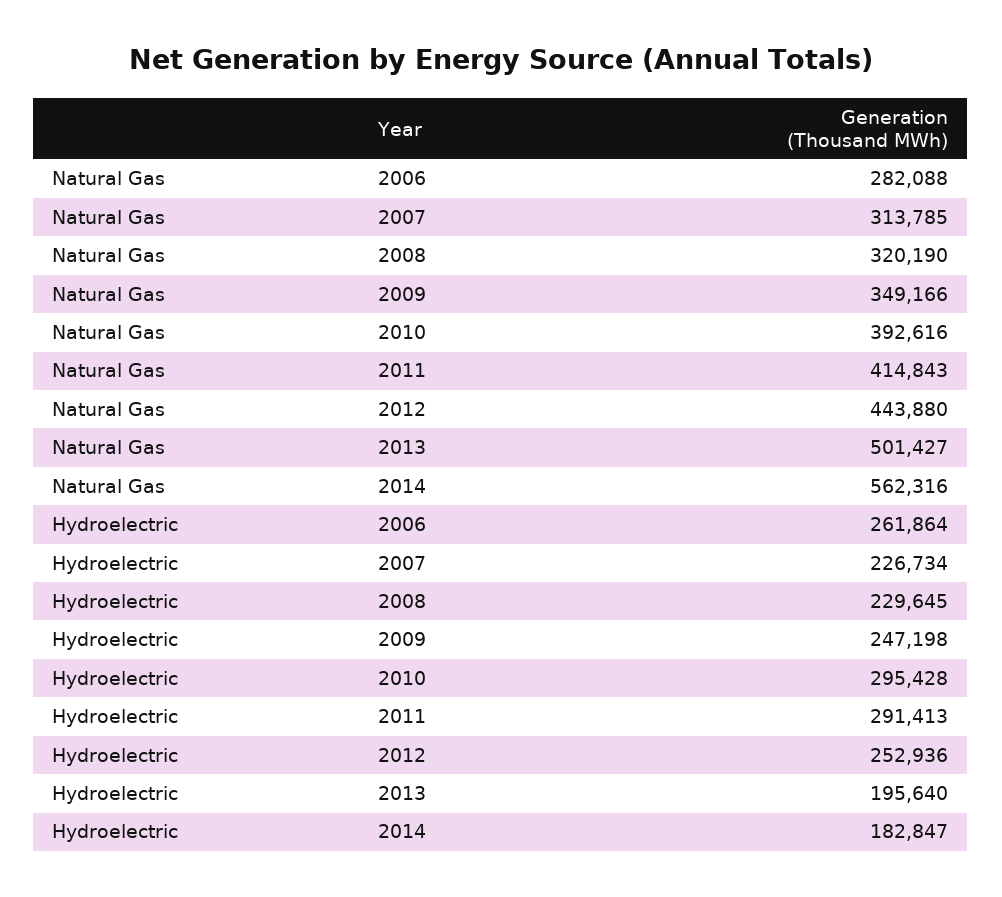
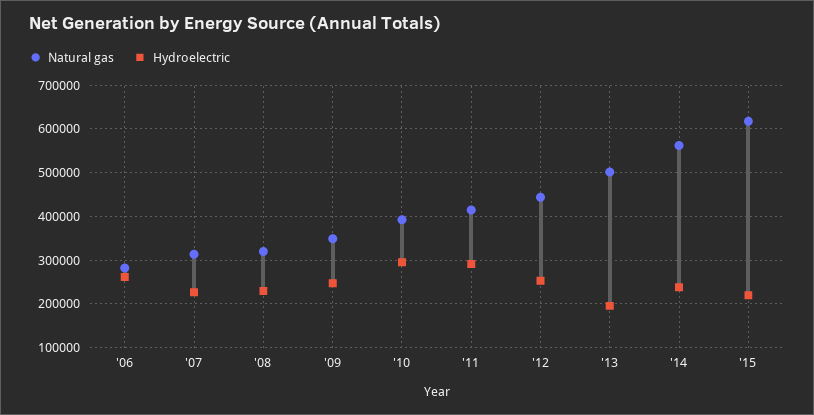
Hydroelectric, 2014: 182847 -> 240000
Natural Gas, '15: none -> 620000
Hydroelectric, '15: none -> 220000

